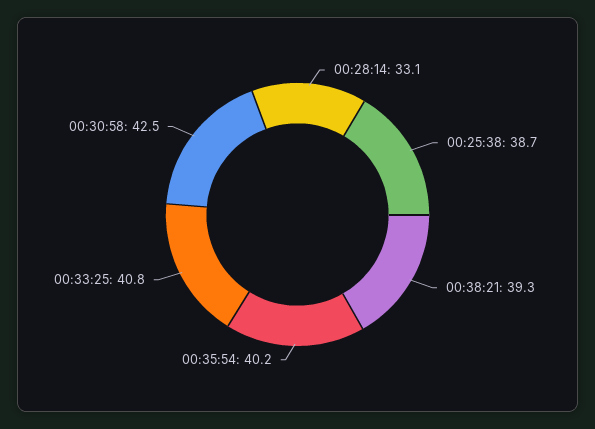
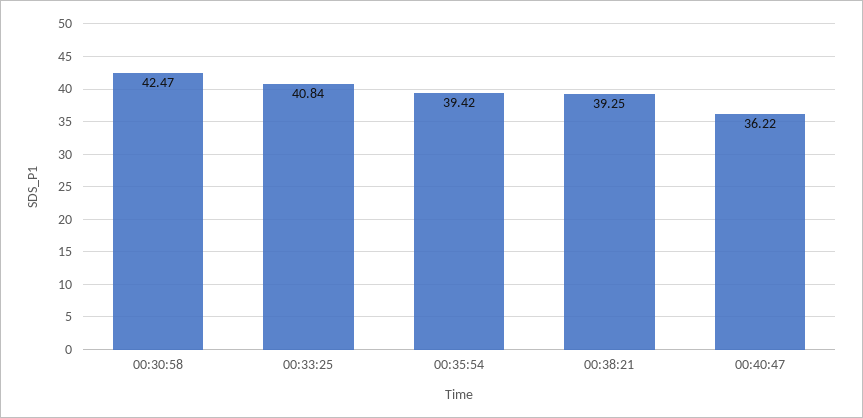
00:28:14: 33.1 -> none
00:25:38: 38.7 -> none
00:35:54: 40.2 -> 39.42
00:40:47: none -> 36.22

